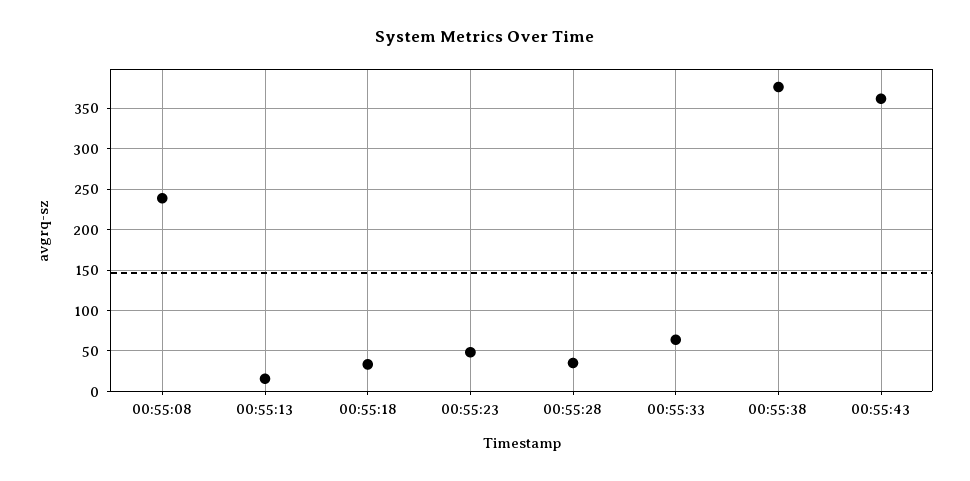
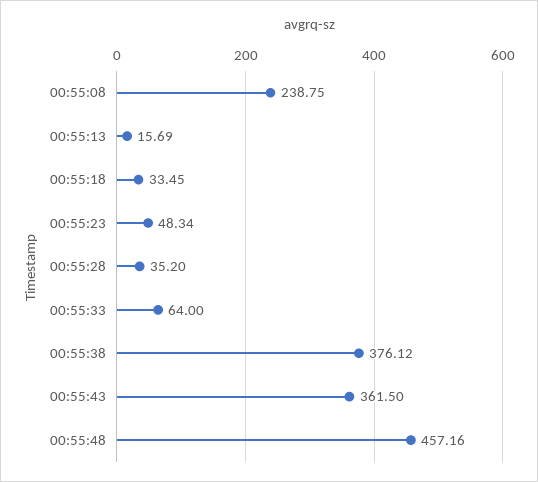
00:55:48: none -> 457.16

